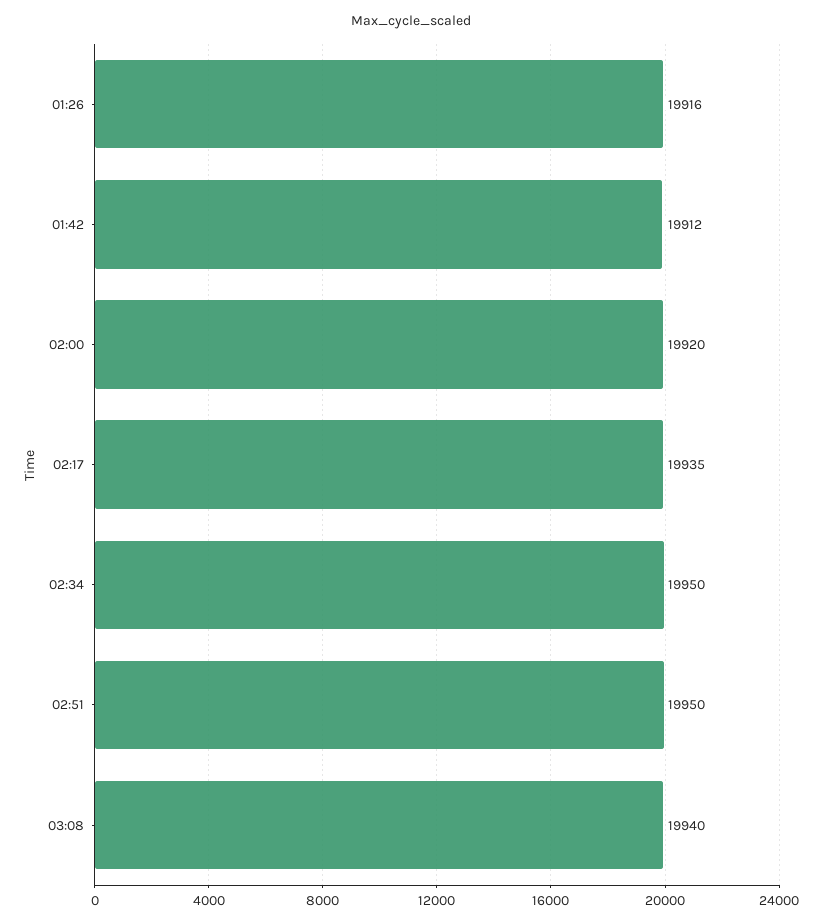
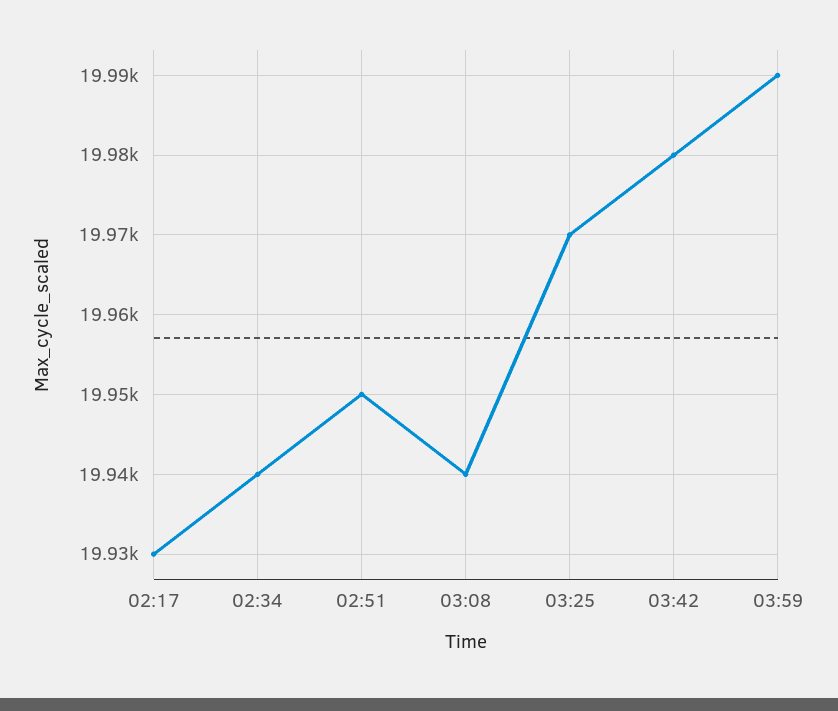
01:26: 19916 -> none
01:42: 19912 -> none
02:00: 19920 -> none
02:17: 19935 -> 19930
02:34: 19950 -> 19940
03:25: none -> 19970
03:42: none -> 19980
03:59: none -> 19990

